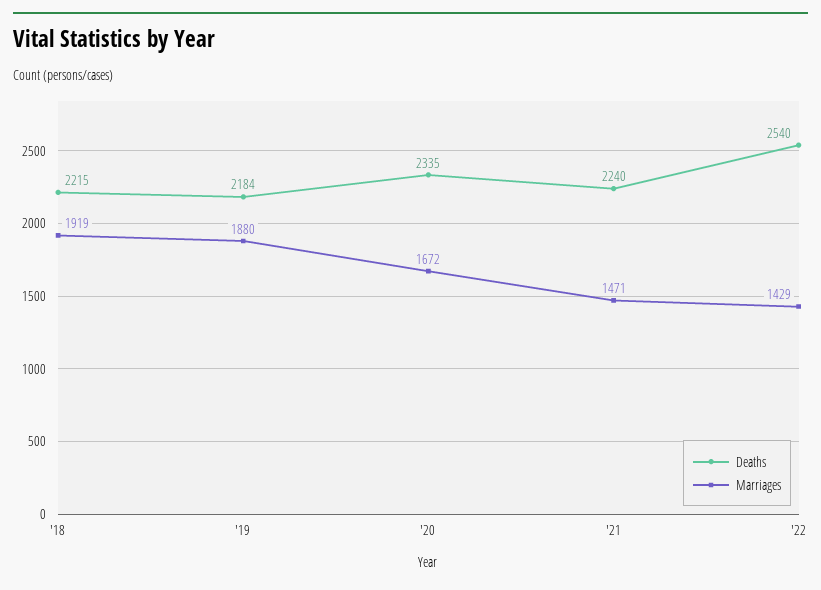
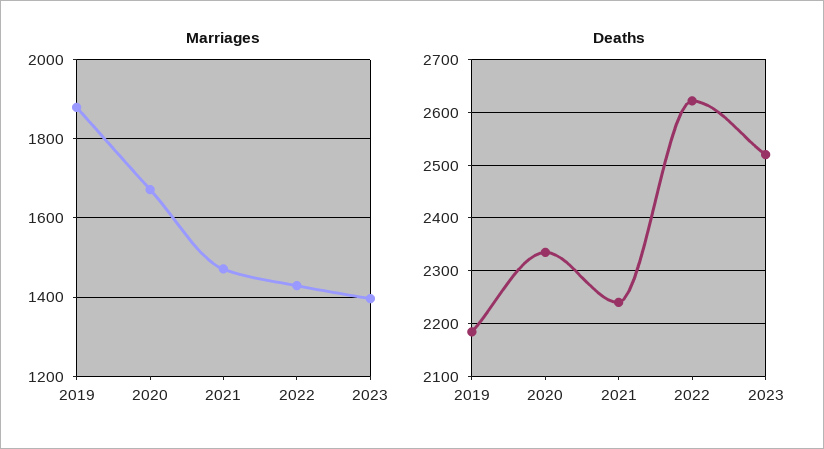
Deaths, '18: 2215 -> none
Marriages, '18: 1919 -> none
Deaths, '22: 2540 -> 2620
Marriages, 2023: none -> 1400
Deaths, 2023: none -> 2520

